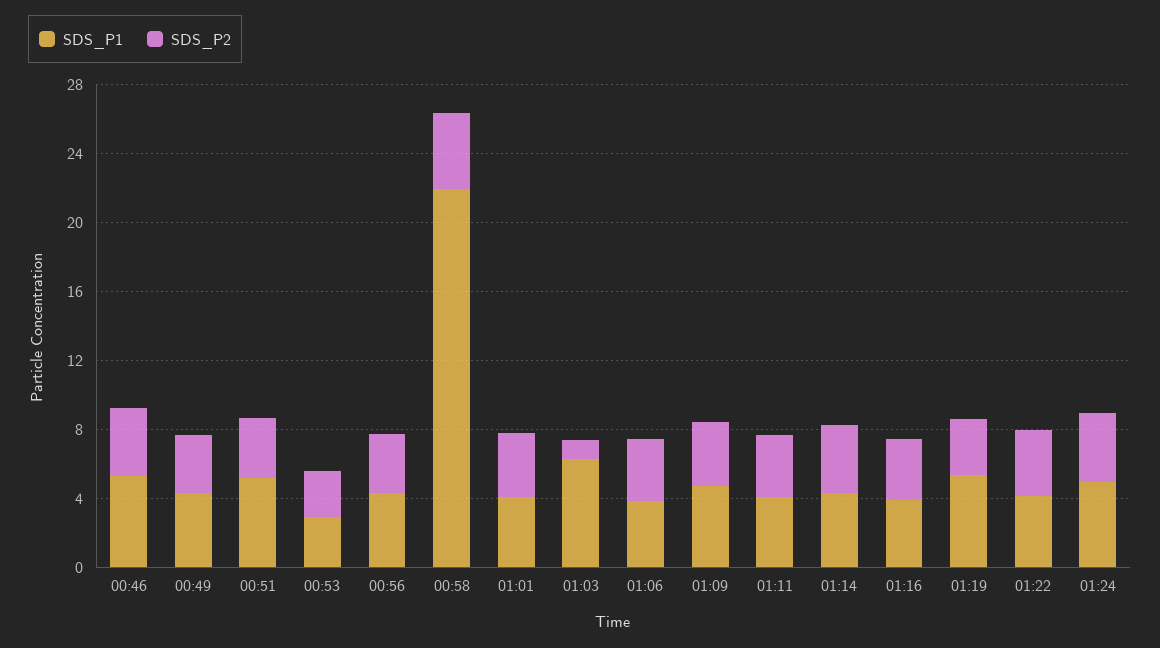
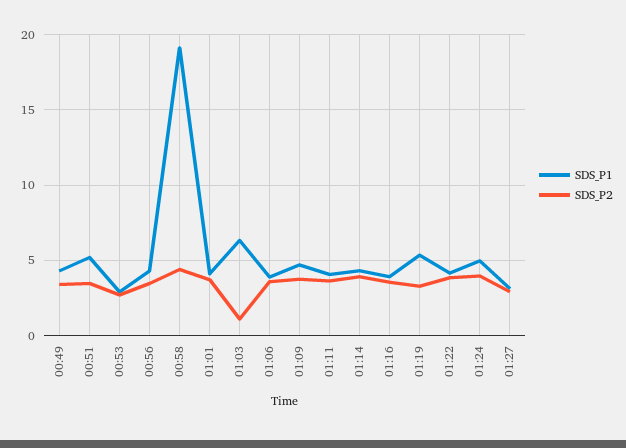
SDS_P1, 00:46: 5 -> none
SDS_P2, 00:46: 4 -> none
SDS_P1, 00:58: 22 -> 19
SDS_P1, 01:27: none -> 3
SDS_P2, 01:27: none -> 3

